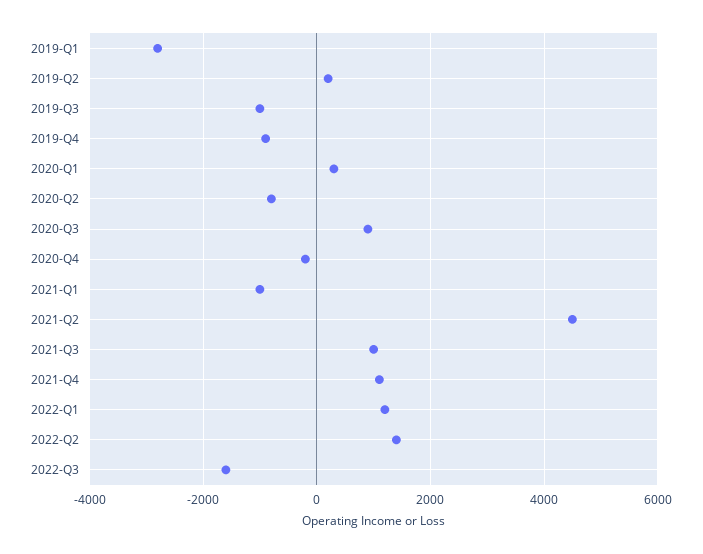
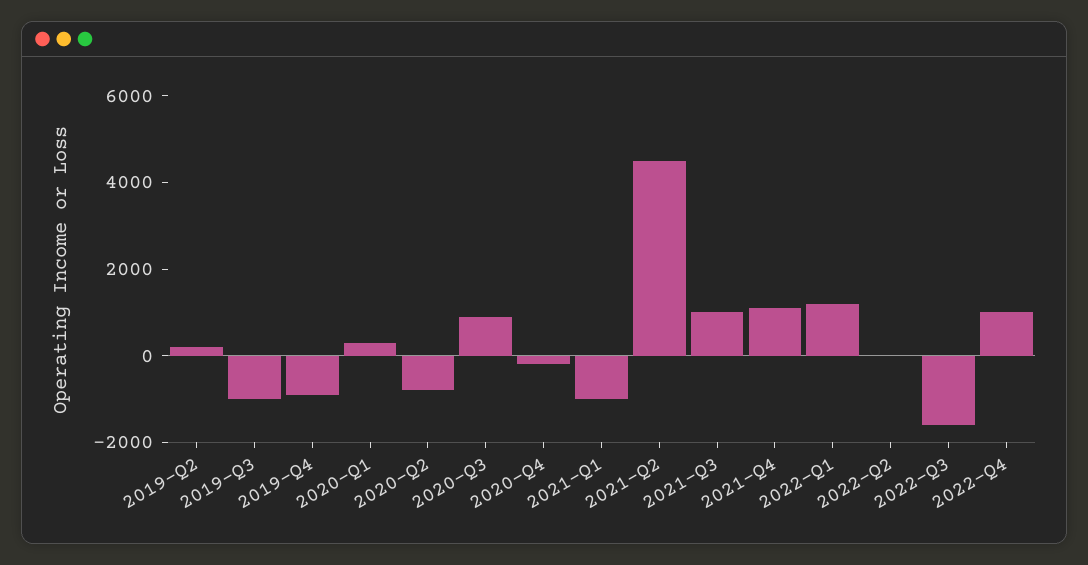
2019-Q1: -2800 -> none
2022-Q2: 1400 -> 0
2022-Q4: none -> 1000

